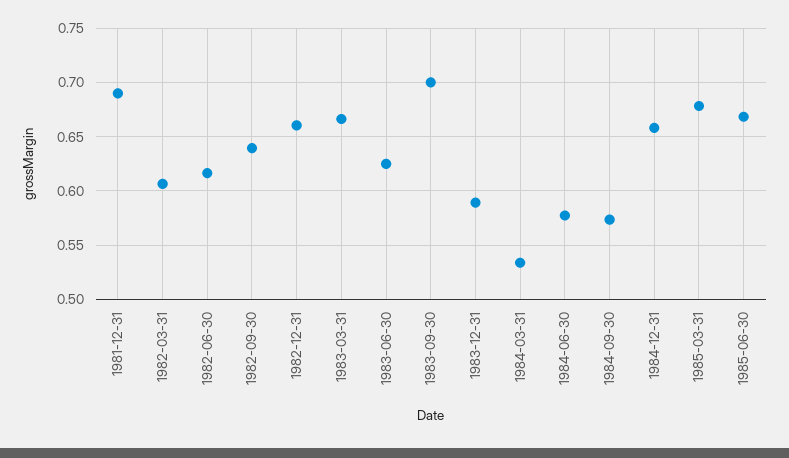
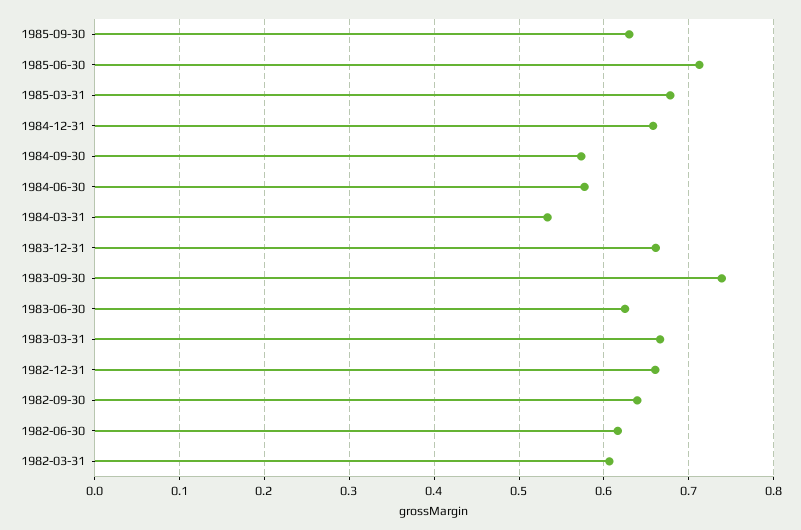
1981-12-31: 0.69 -> none
1983-09-30: 0.7 -> 0.74
1983-12-31: 0.59 -> 0.66
1985-06-30: 0.67 -> 0.71
1985-09-30: none -> 0.63

